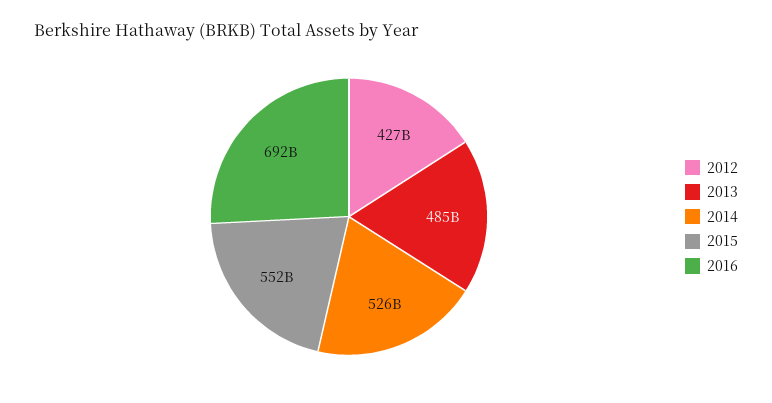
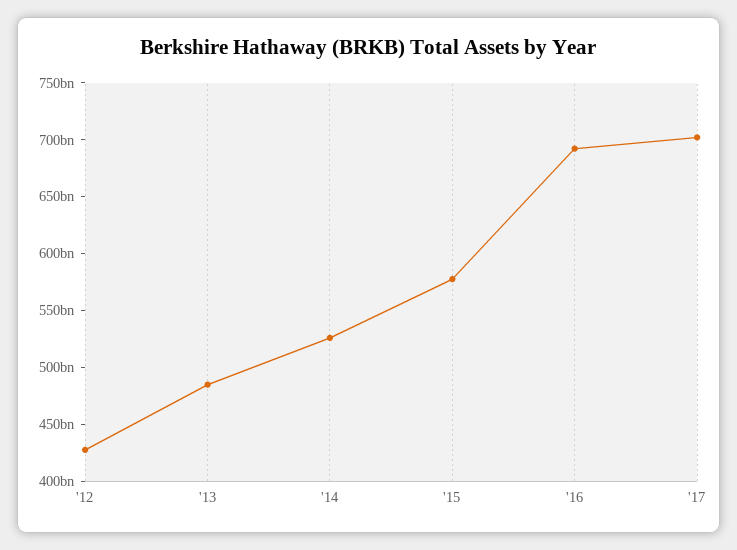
2015: 552000000000 -> 580000000000
'17: none -> 700000000000

